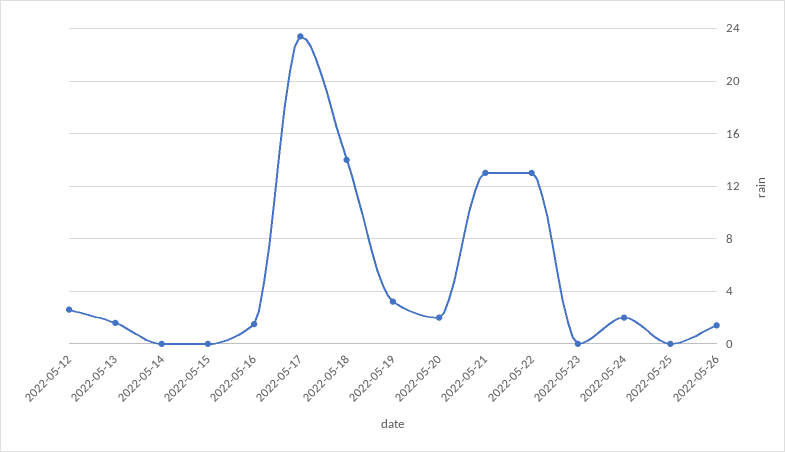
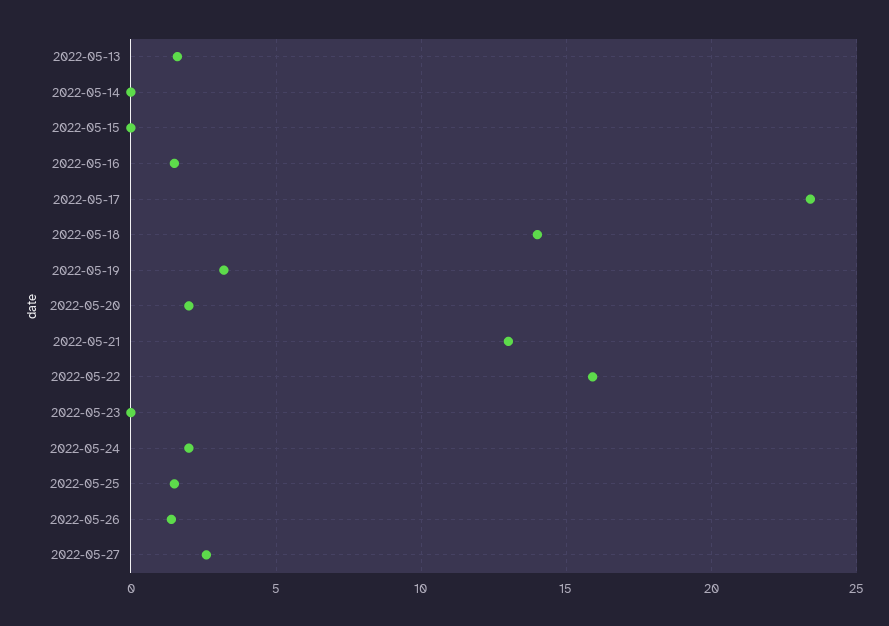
2022-05-12: 2.5 -> none
2022-05-22: 13 -> 16
2022-05-25: 0 -> 1.5
2022-05-27: none -> 2.5

